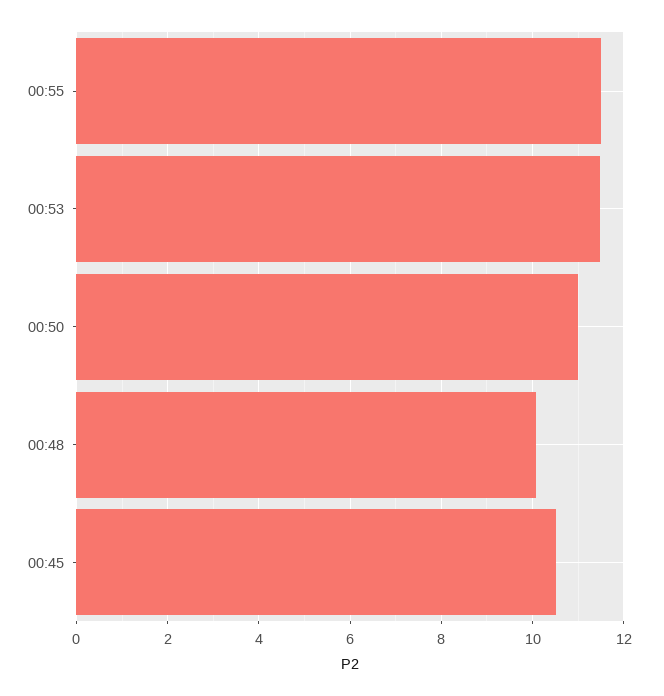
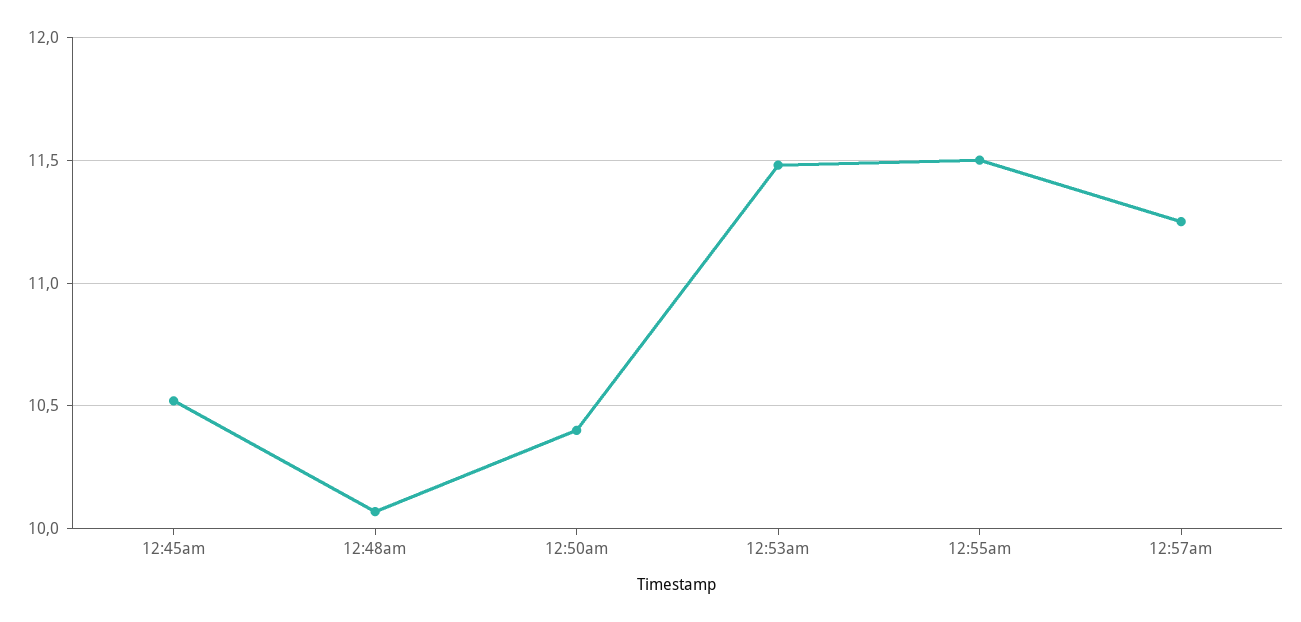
00:50: 11 -> 10.4
12:57am: none -> 11.25

